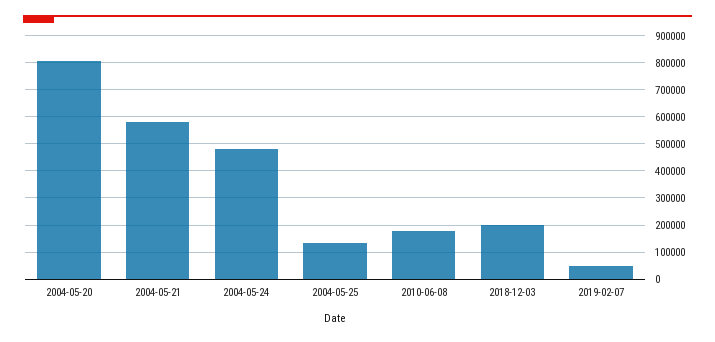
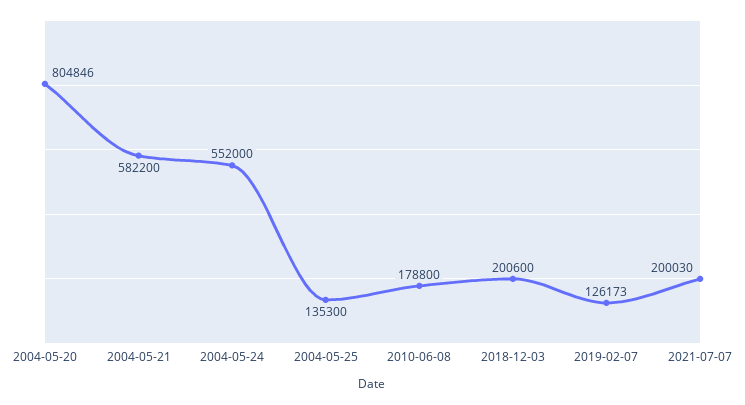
2004-05-24: 475000 -> 552000
2019-02-07: 50000 -> 126173
2021-07-07: none -> 200030

